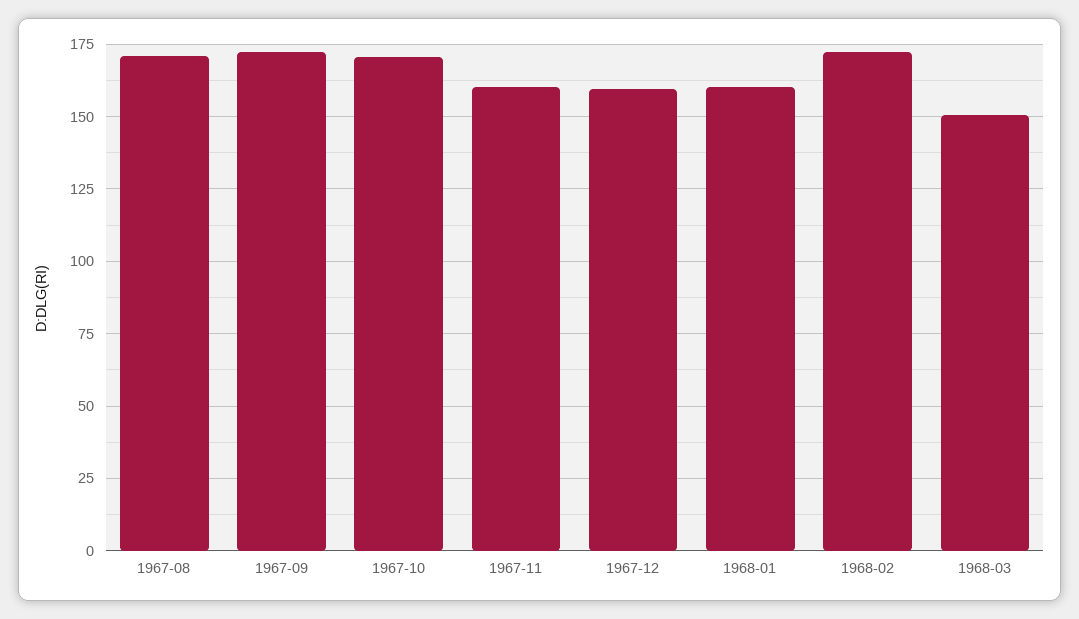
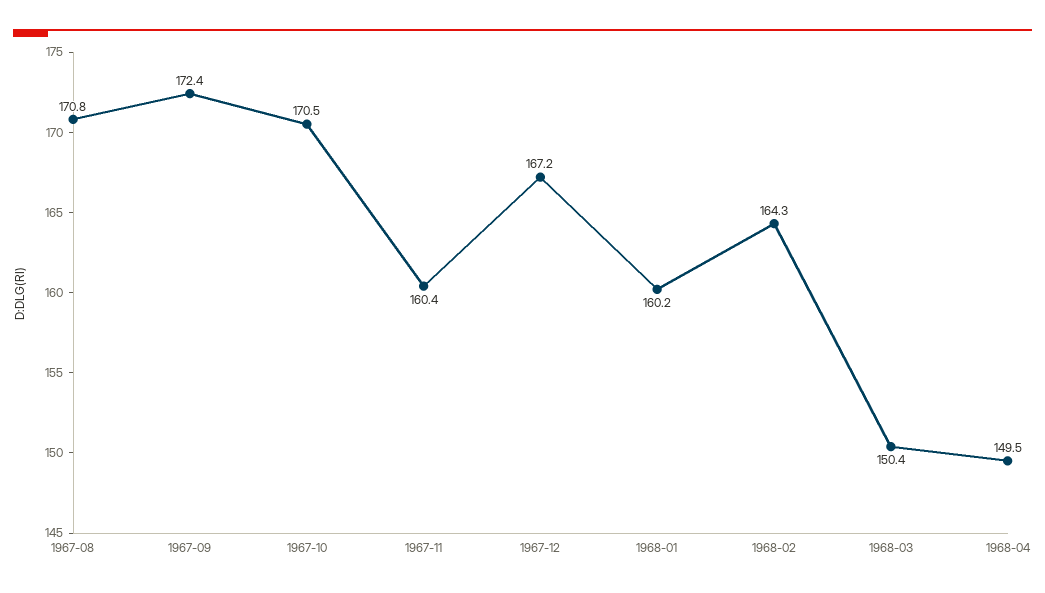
1967-12: 160 -> 167.2
1968-02: 172.5 -> 164.3
1968-04: none -> 149.5

